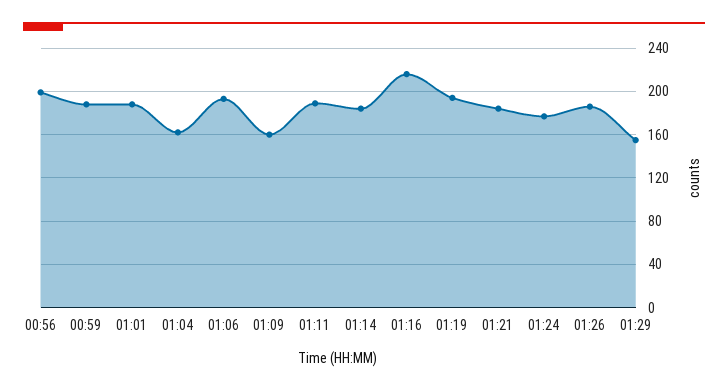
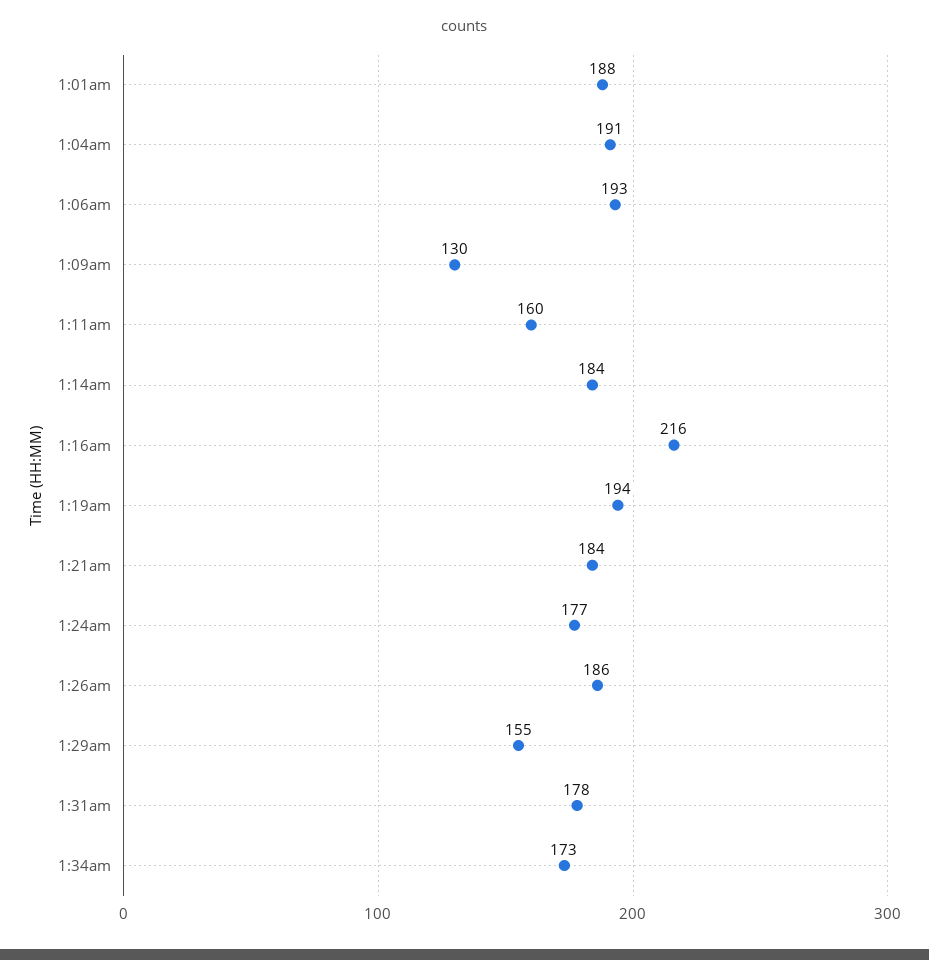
00:56: 200 -> none
00:59: 190 -> none
01:04: 160 -> 191
01:09: 160 -> 130
01:11: 190 -> 160
1:31am: none -> 178
1:34am: none -> 173

